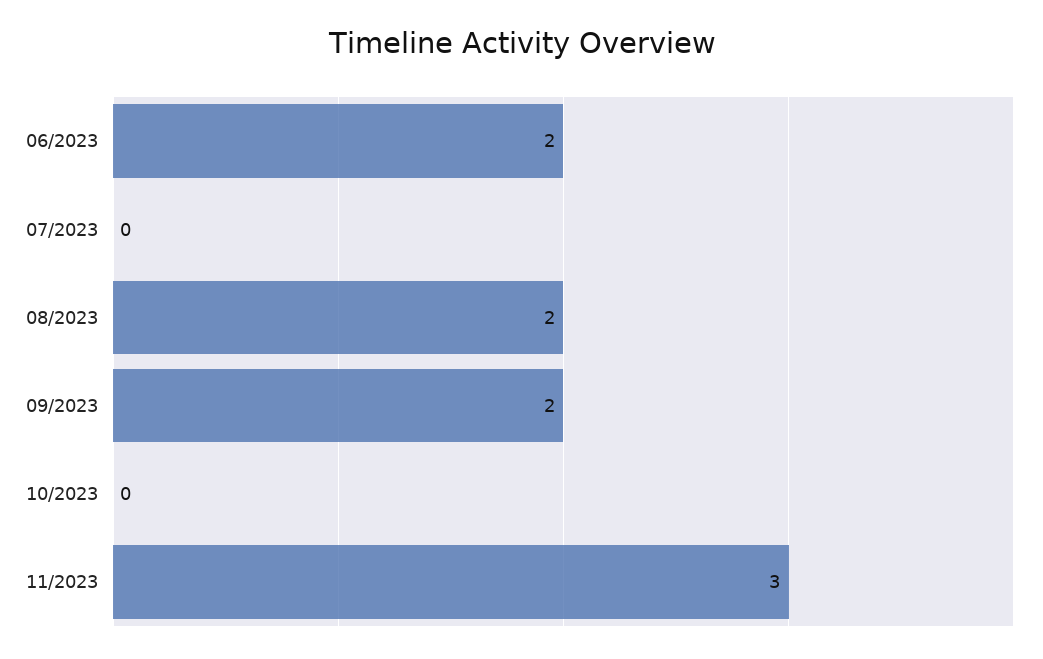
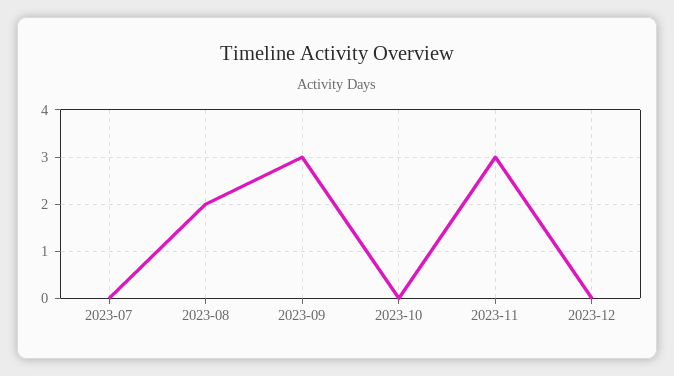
06/2023: 2 -> none
09/2023: 2 -> 3
2023-12: none -> 0

